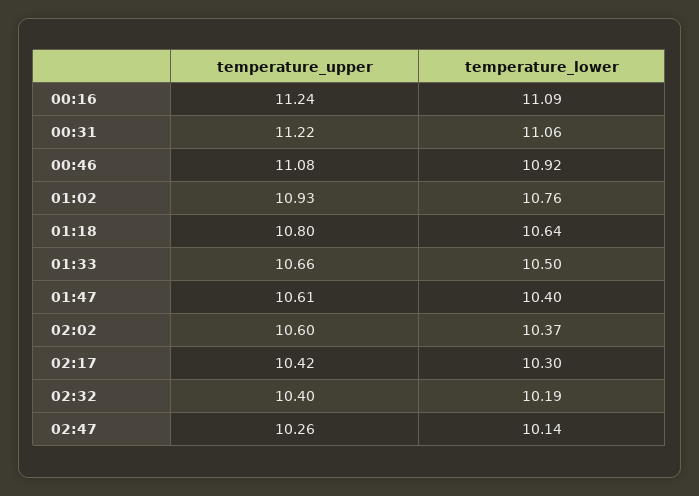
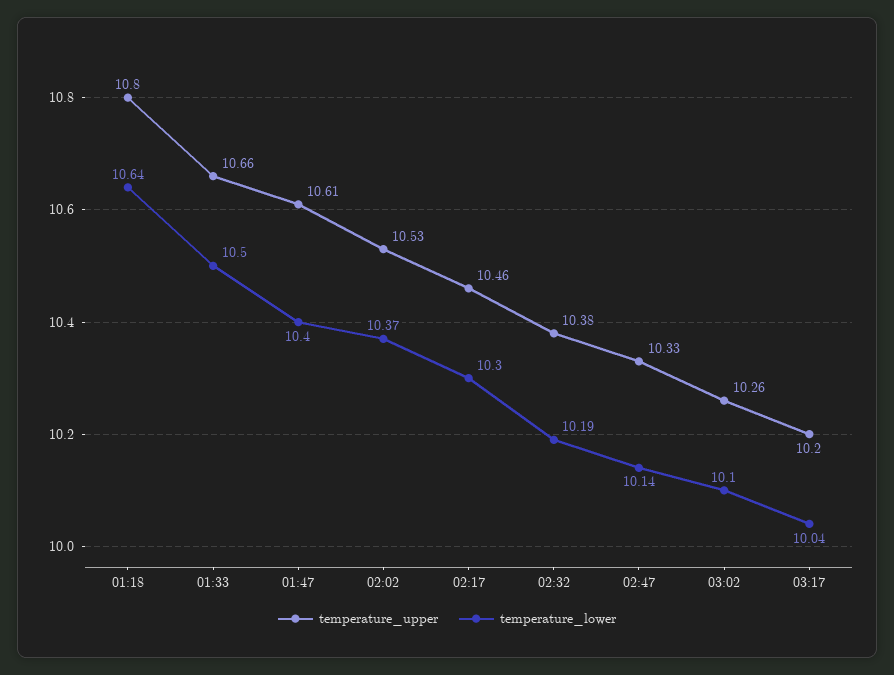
temperature_upper, 00:16: 11.24 -> none
temperature_lower, 00:16: 11.09 -> none
temperature_upper, 00:31: 11.22 -> none
temperature_lower, 00:31: 11.06 -> none
temperature_upper, 00:46: 11.08 -> none
temperature_lower, 00:46: 10.92 -> none
temperature_upper, 01:02: 10.93 -> none
temperature_lower, 01:02: 10.76 -> none
temperature_upper, 02:02: 10.6 -> 10.53
temperature_upper, 02:17: 10.42 -> 10.46
temperature_upper, 02:32: 10.4 -> 10.38
temperature_upper, 02:47: 10.26 -> 10.33
temperature_upper, 03:02: none -> 10.26
temperature_lower, 03:02: none -> 10.1
temperature_upper, 03:17: none -> 10.2
temperature_lower, 03:17: none -> 10.04

